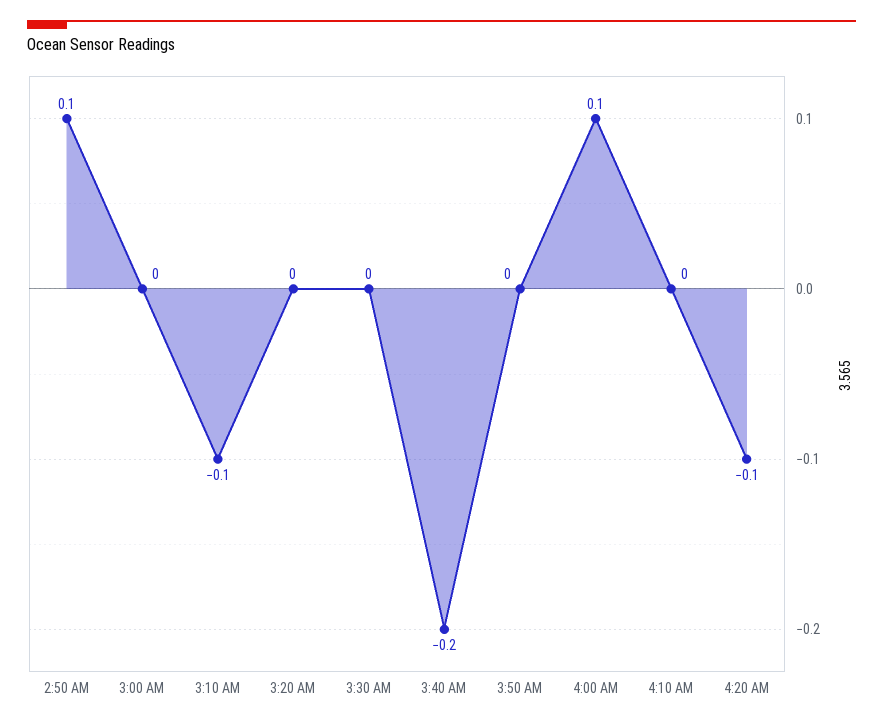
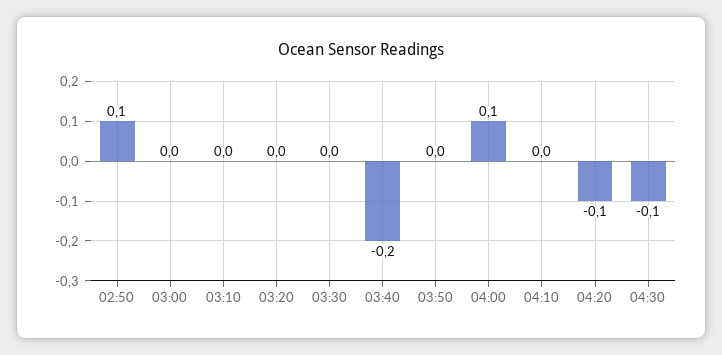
3:10 AM: -0.1 -> 0
04:30: none -> -0.1

